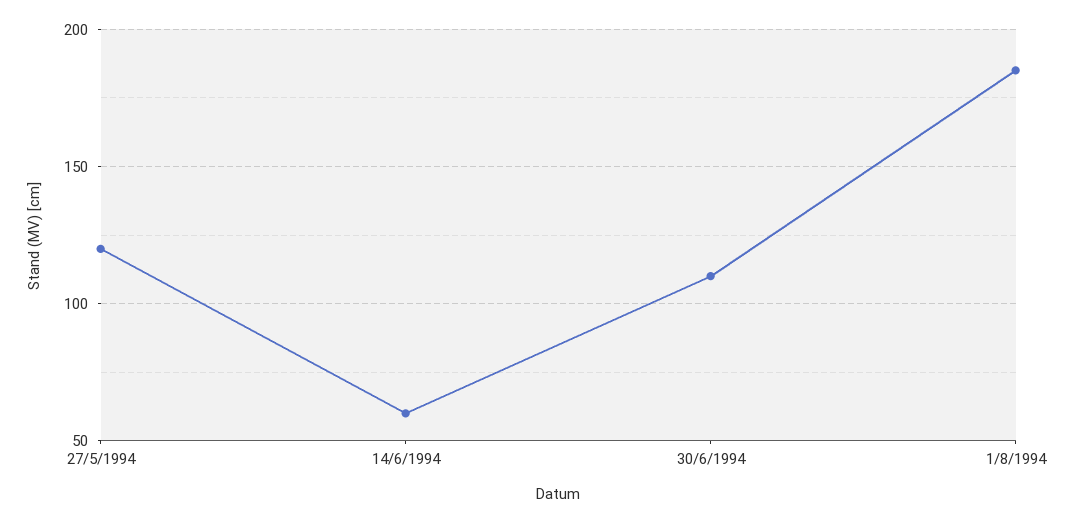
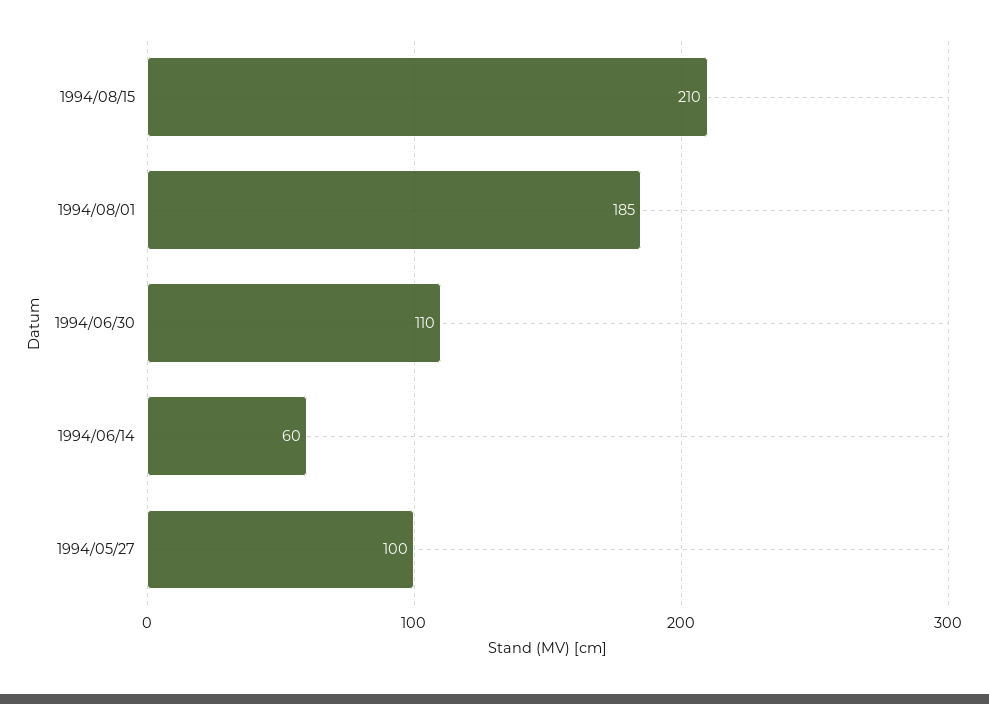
27/5/1994: 120 -> 100
1994/08/15: none -> 210

